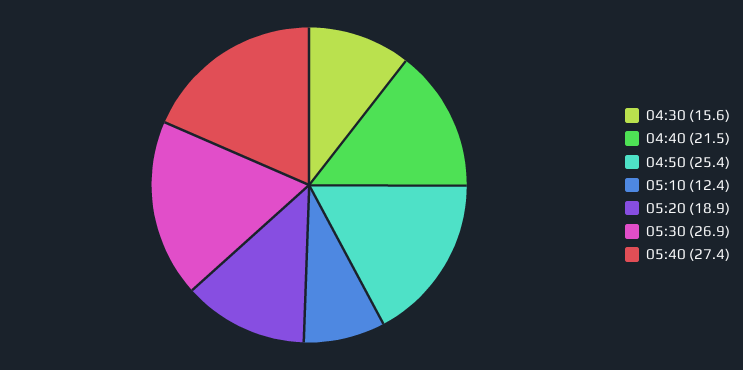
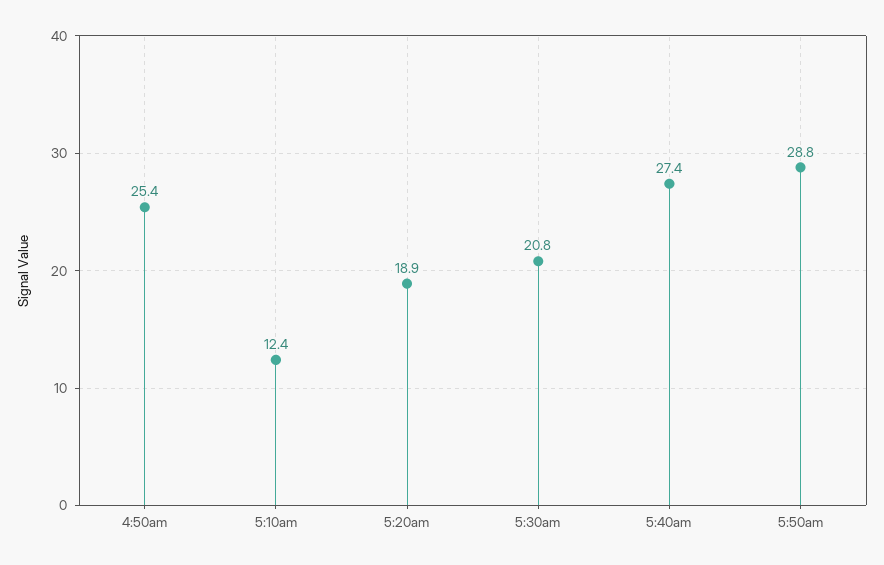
04:30: 15.6 -> none
04:40: 21.5 -> none
05:30: 26.9 -> 20.8
5:50am: none -> 28.8

